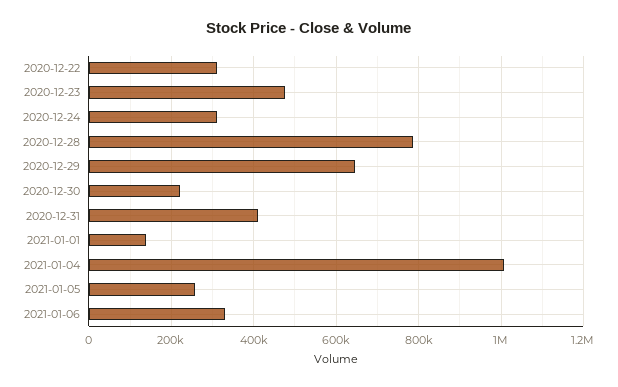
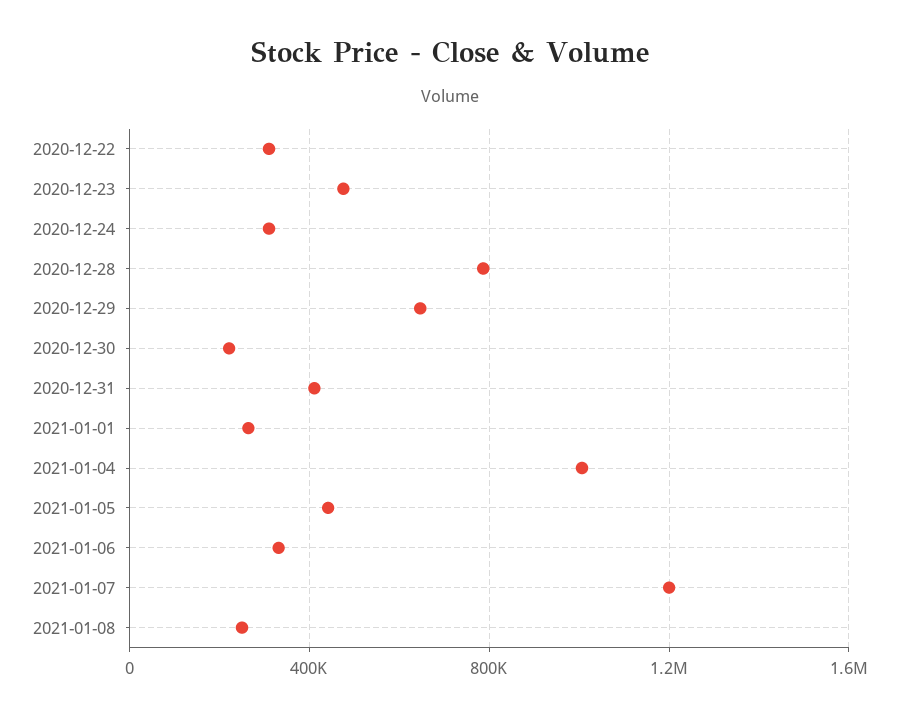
2021-01-01: 140000 -> 250000
2021-01-05: 260000 -> 450000
2021-01-07: none -> 1200000
2021-01-08: none -> 250000

